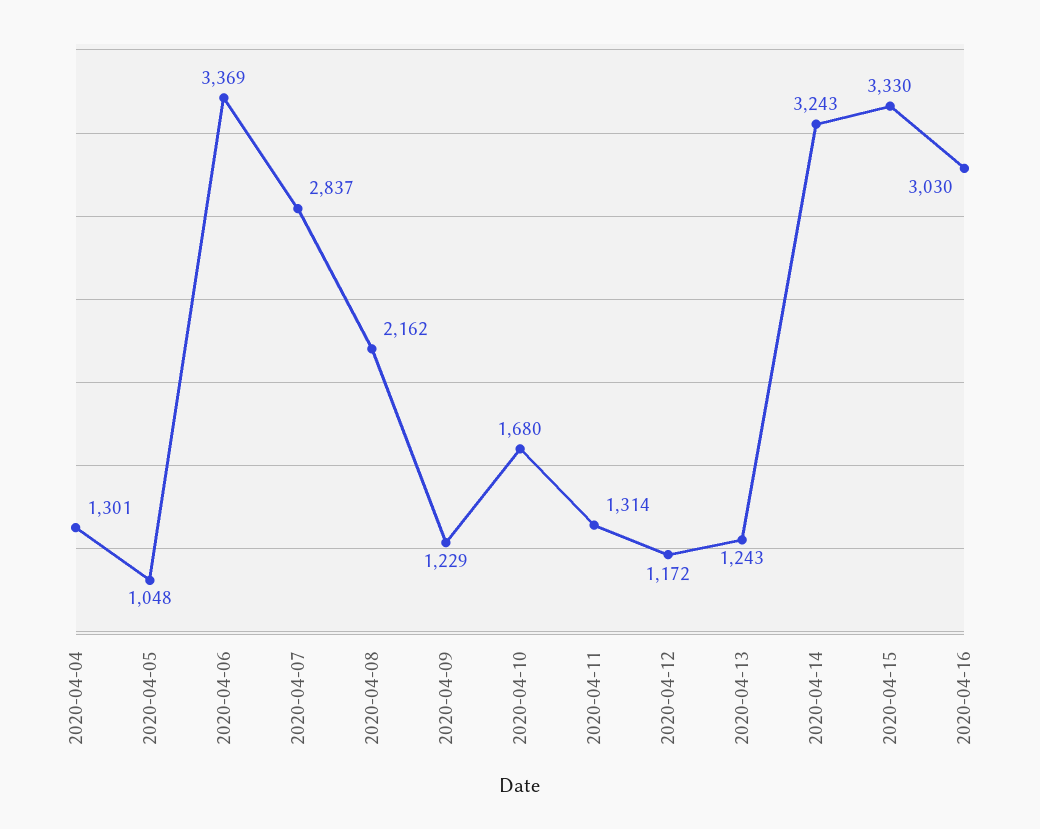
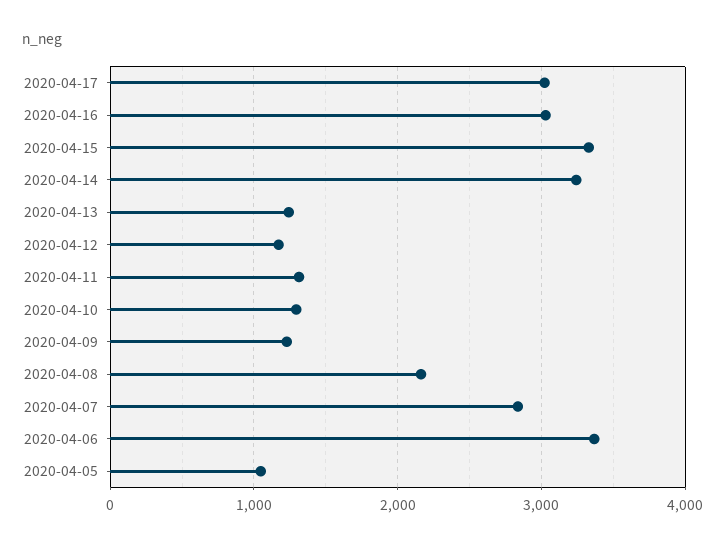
2020-04-04: 1301 -> none
2020-04-10: 1680 -> 1300
2020-04-17: none -> 3000

